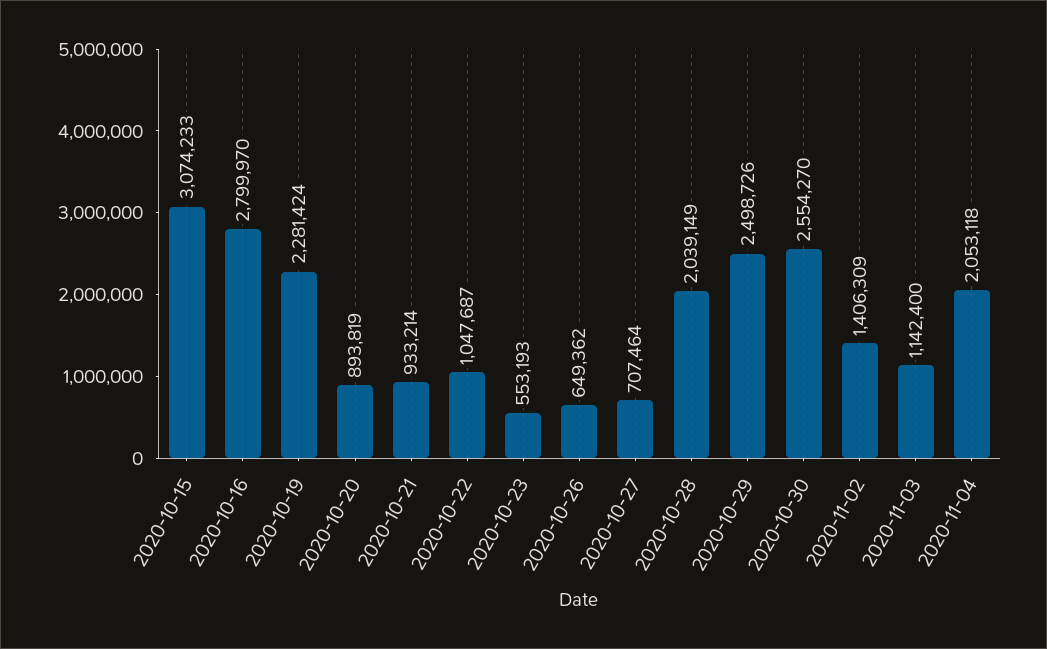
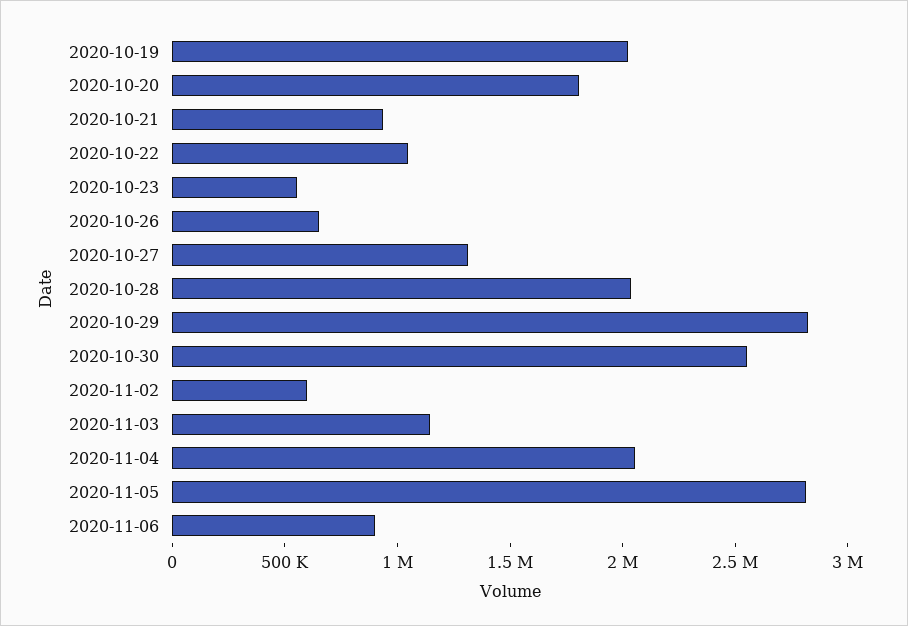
2020-10-15: 3074233 -> none
2020-10-16: 2799970 -> none
2020-10-19: 2281424 -> 2000000
2020-10-20: 893819 -> 1800000
2020-10-27: 707464 -> 1300000
2020-10-29: 2498726 -> 2800000
2020-11-02: 1406309 -> 600000
2020-11-05: none -> 2800000
2020-11-06: none -> 900000

